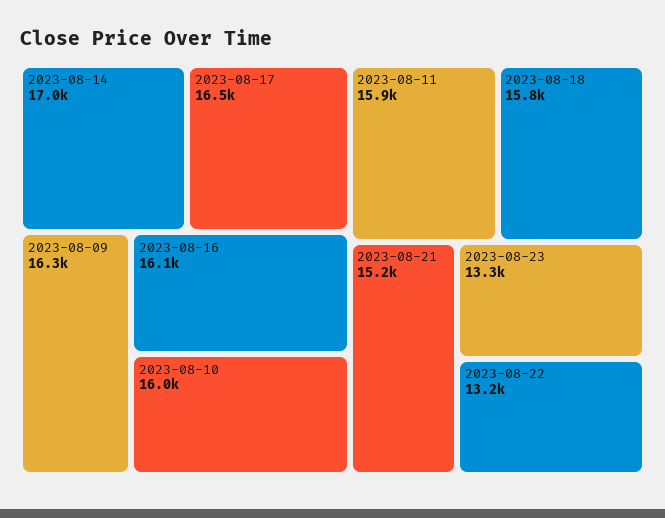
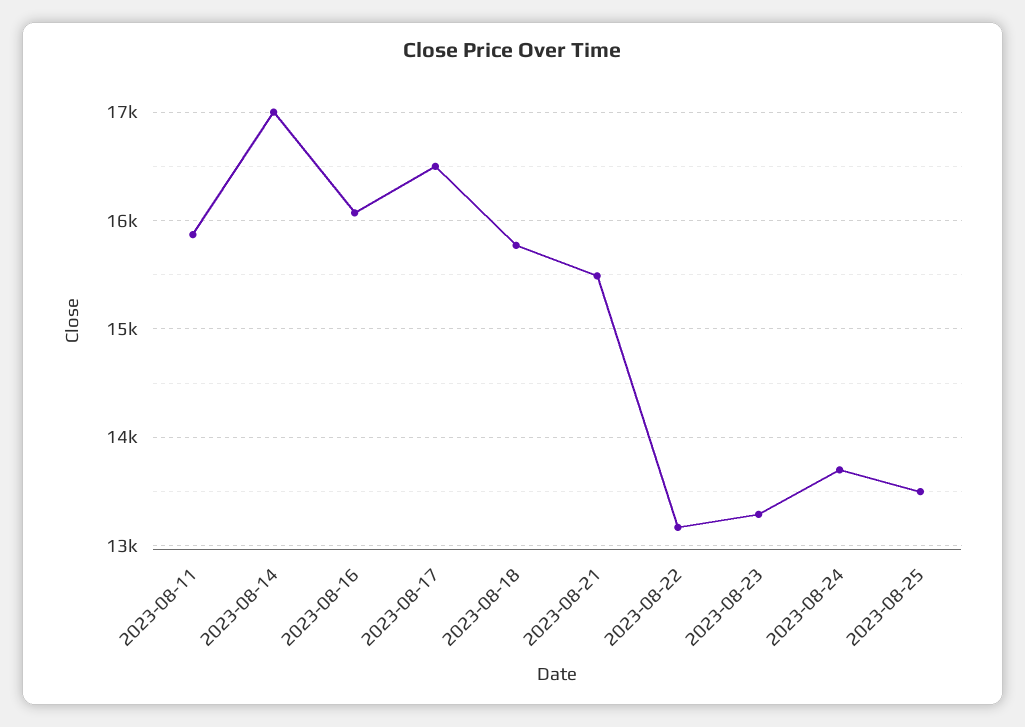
2023-08-09: 16300 -> none
2023-08-10: 16000 -> none
2023-08-21: 15200 -> 15500
2023-08-24: none -> 13700
2023-08-25: none -> 13500

